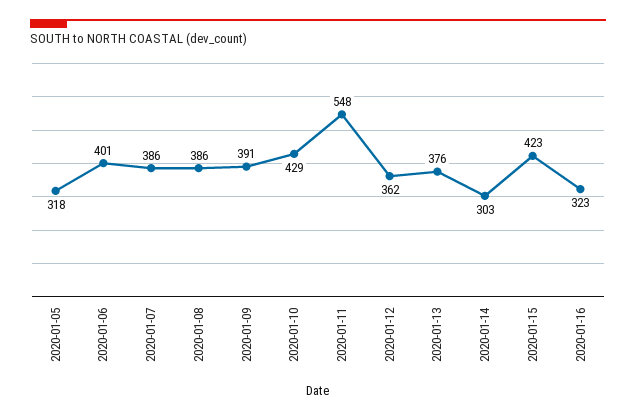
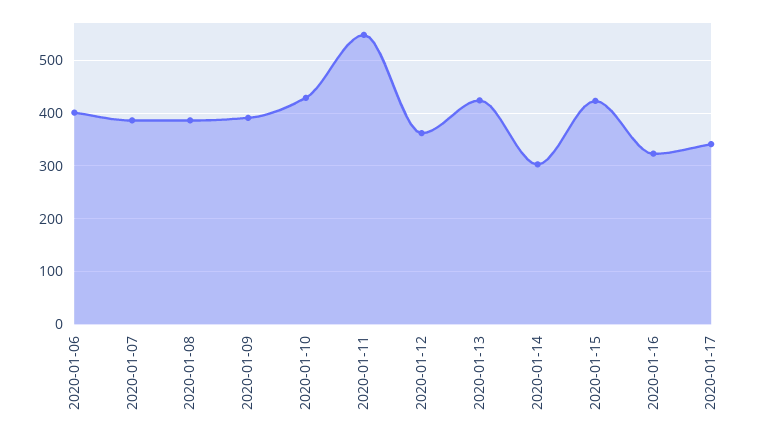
2020-01-05: 318 -> none
2020-01-13: 376 -> 420
2020-01-17: none -> 340

